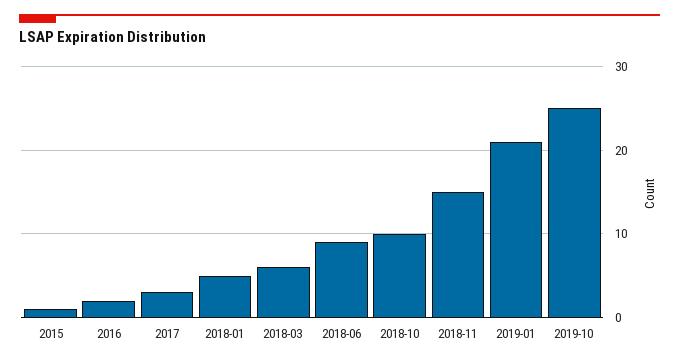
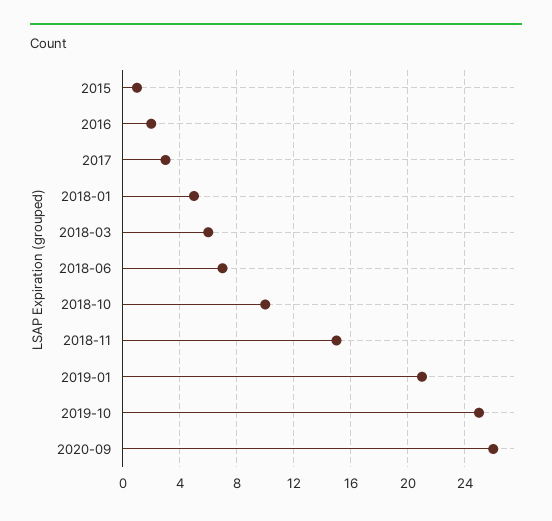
2018-06: 9 -> 7
2020-09: none -> 26

